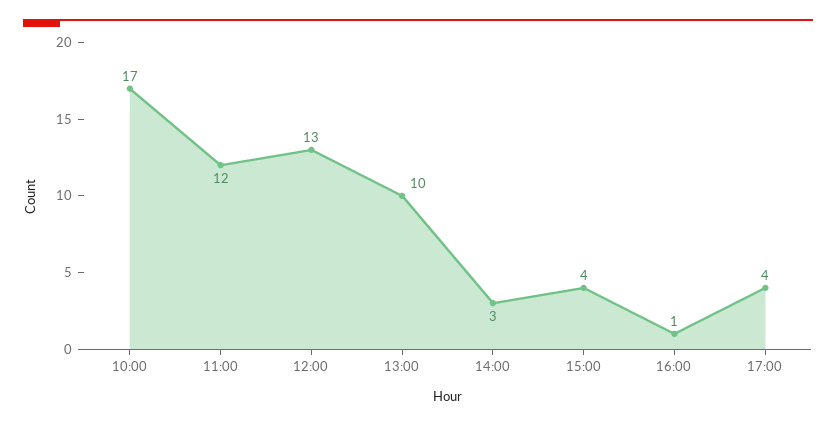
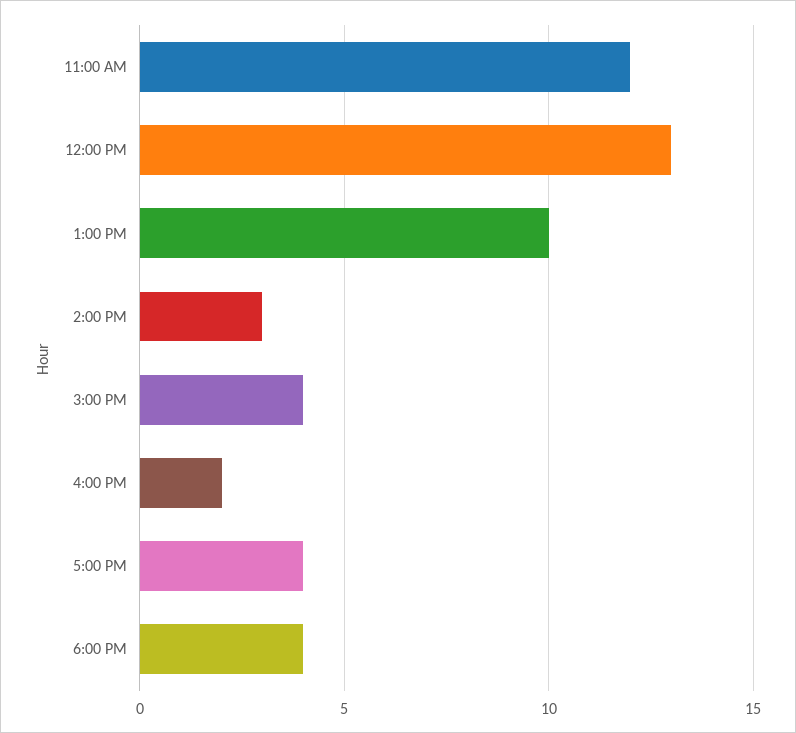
10:00: 17 -> none
16:00: 1 -> 2
6:00 PM: none -> 4

